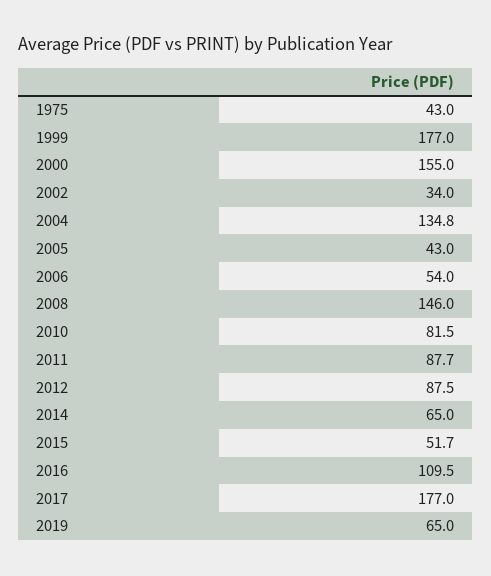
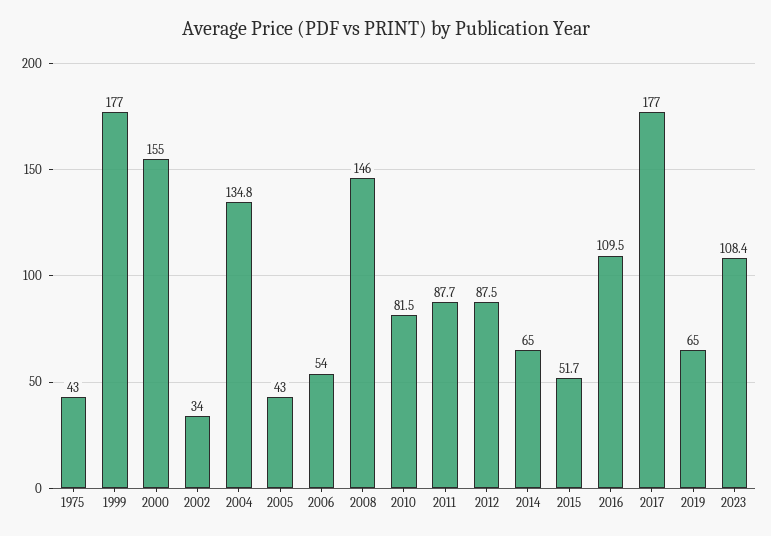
2023: none -> 108.4

